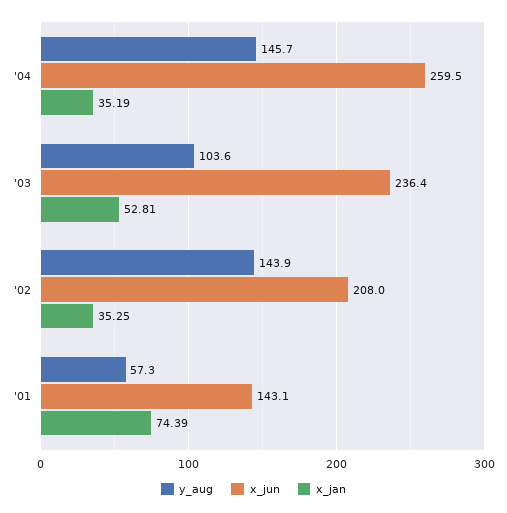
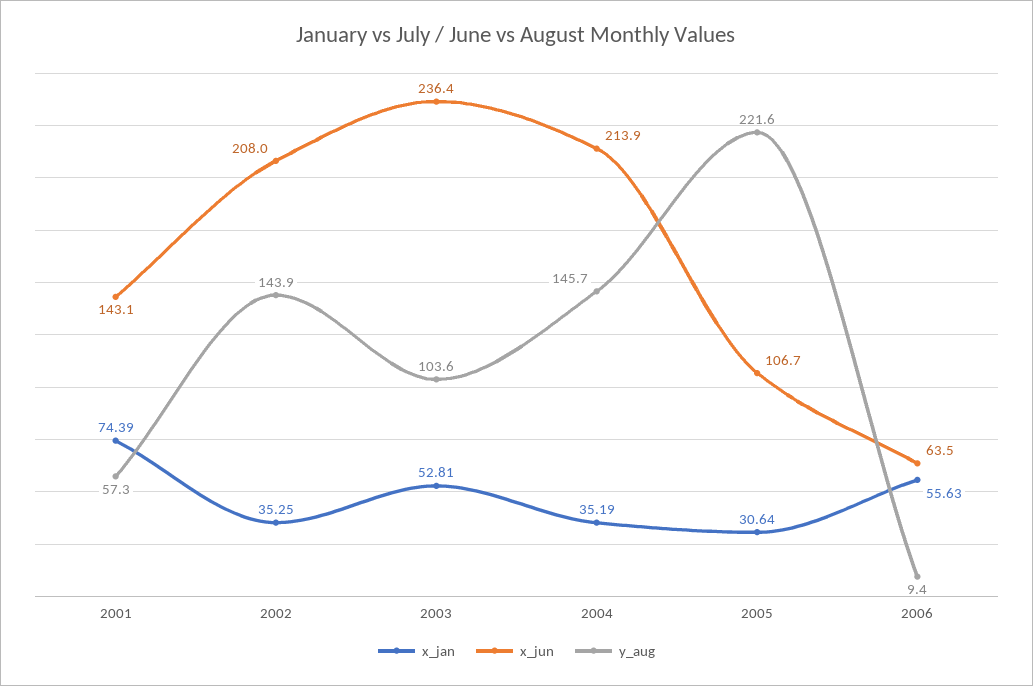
x_jun, '04: 259.5 -> 213.9
x_jan, 2005: none -> 30.64
x_jun, 2005: none -> 106.7
y_aug, 2005: none -> 221.6
x_jan, 2006: none -> 55.63
x_jun, 2006: none -> 63.5
y_aug, 2006: none -> 9.4

